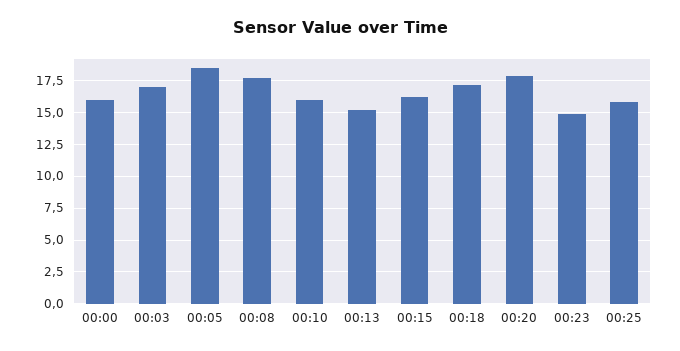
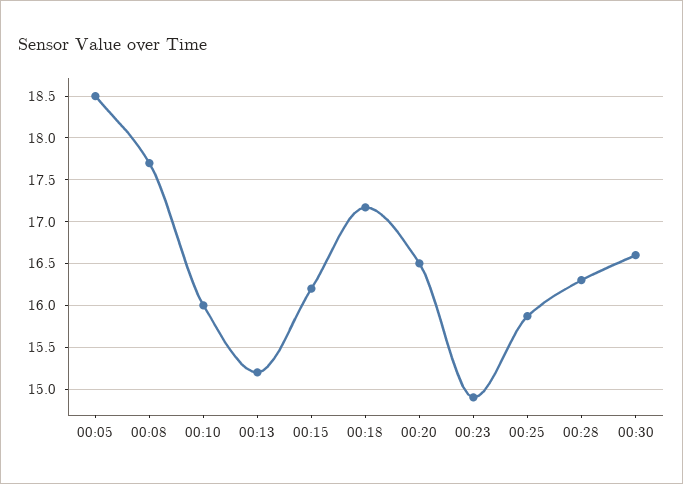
00:00: 16 -> none
00:03: 17 -> none
00:20: 18 -> 16.5
00:28: none -> 16.3
00:30: none -> 16.6

